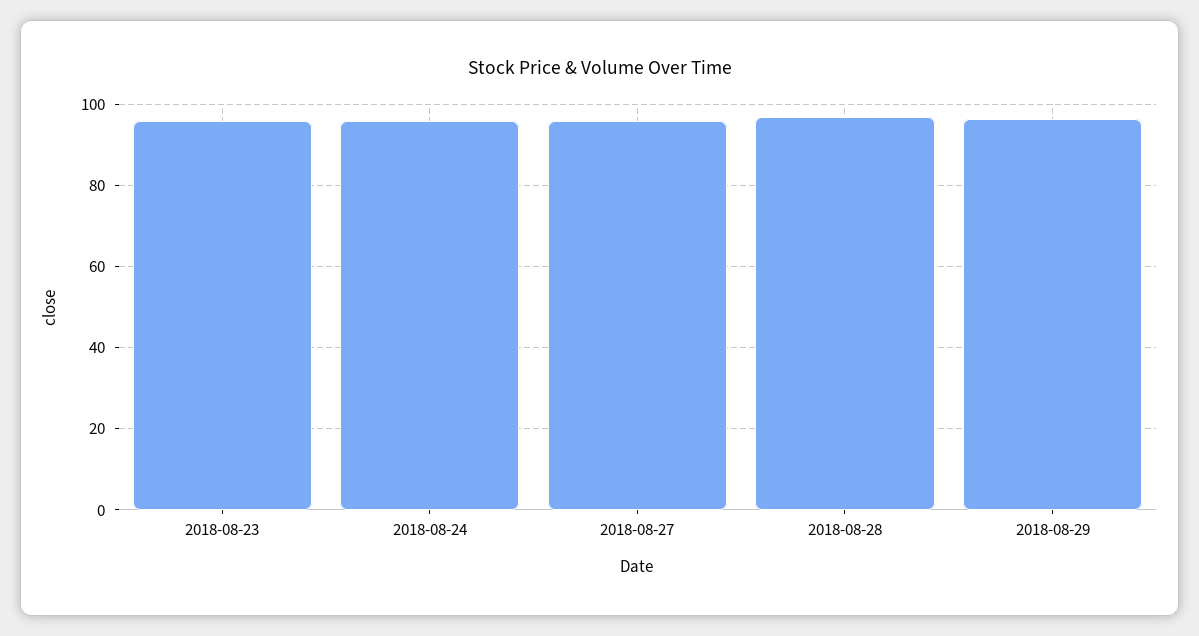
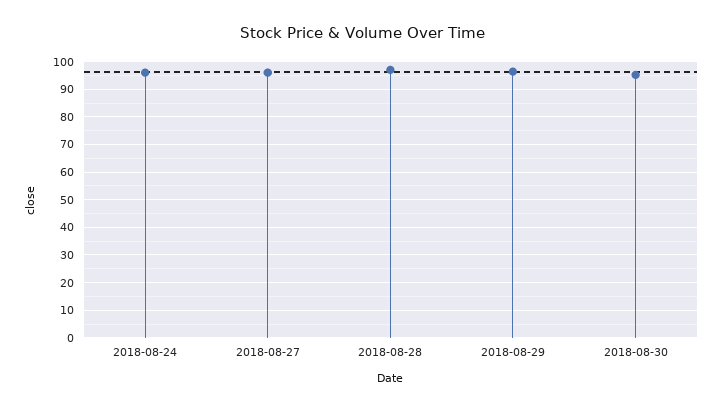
2018-08-23: 96 -> none
2018-08-30: none -> 95

